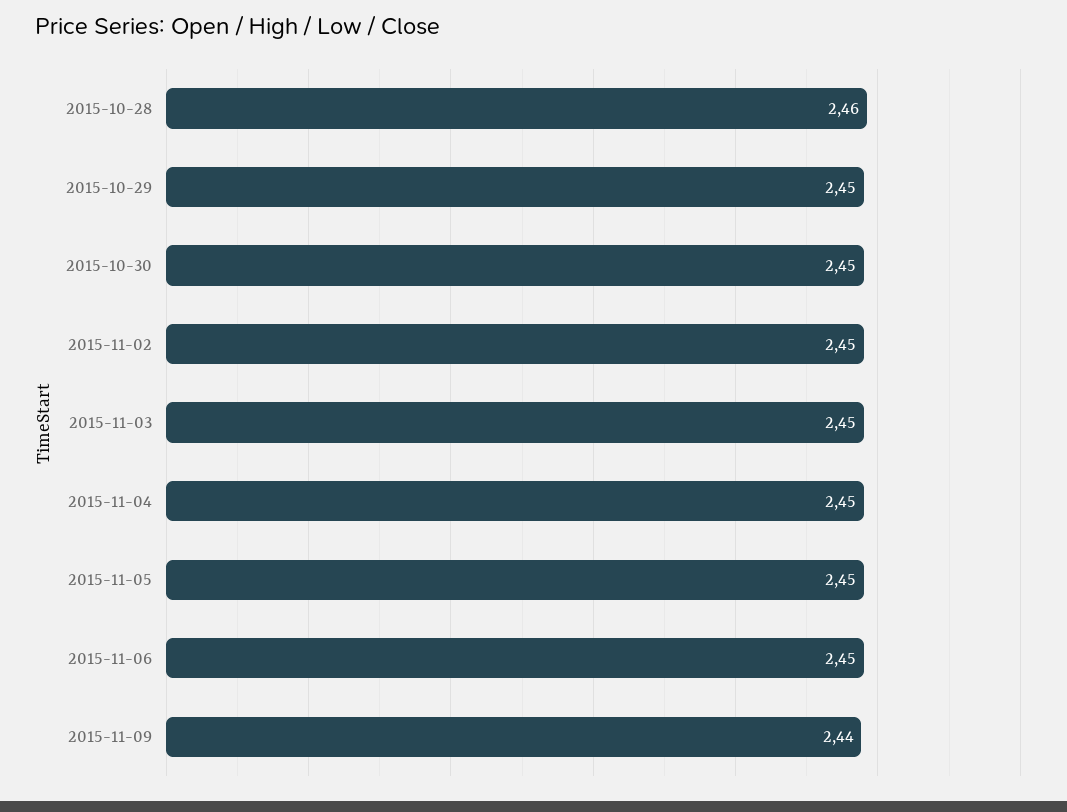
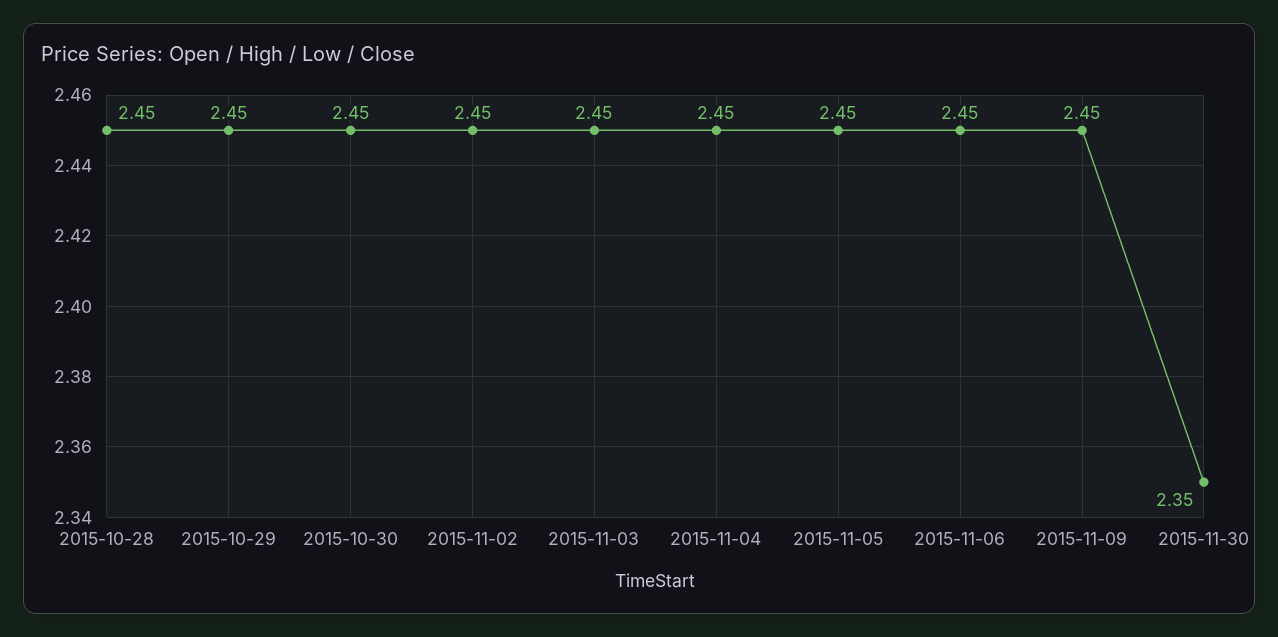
2015-10-28: 2.46 -> 2.45
2015-11-09: 2.44 -> 2.45
2015-11-30: none -> 2.35

